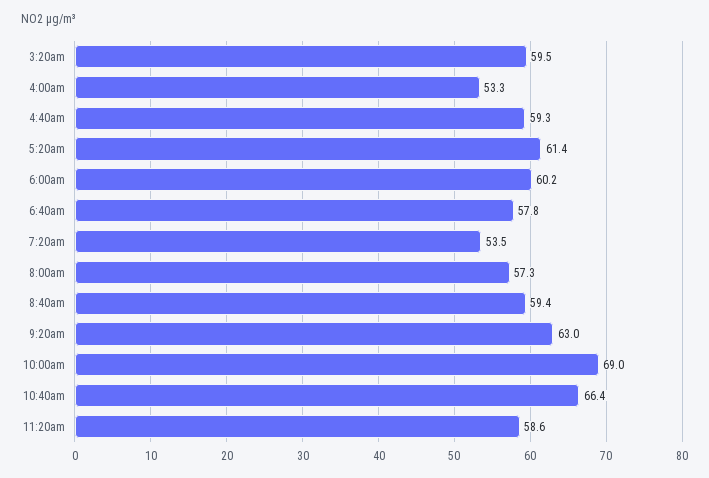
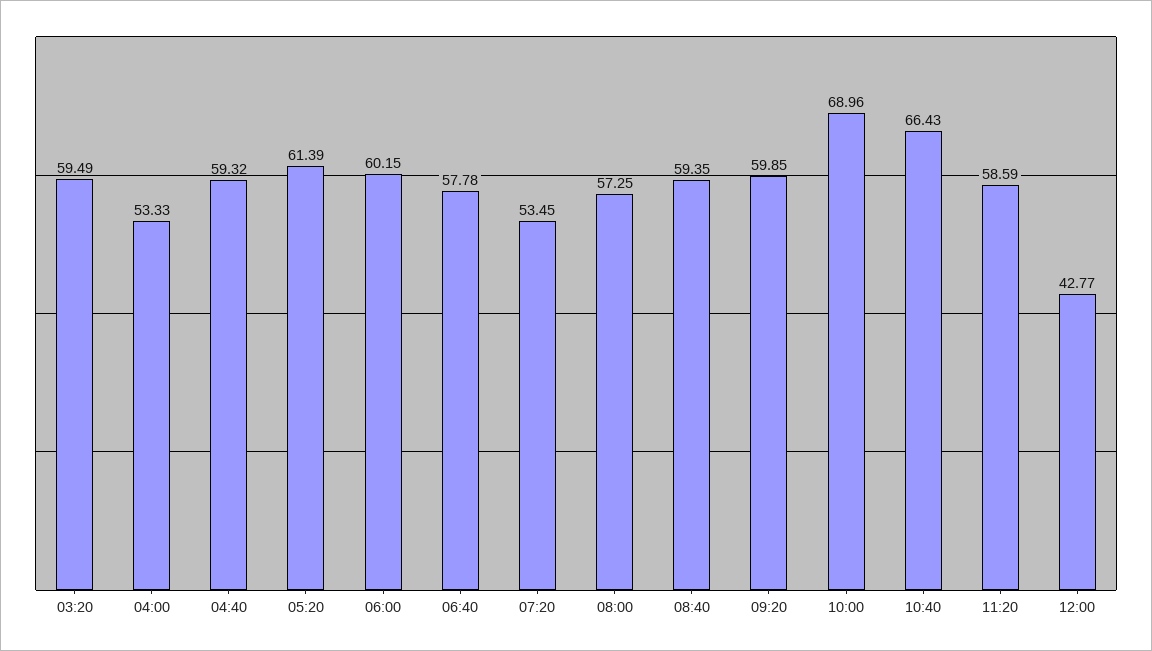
9:20am: 63 -> 59.85
12:00: none -> 42.77

